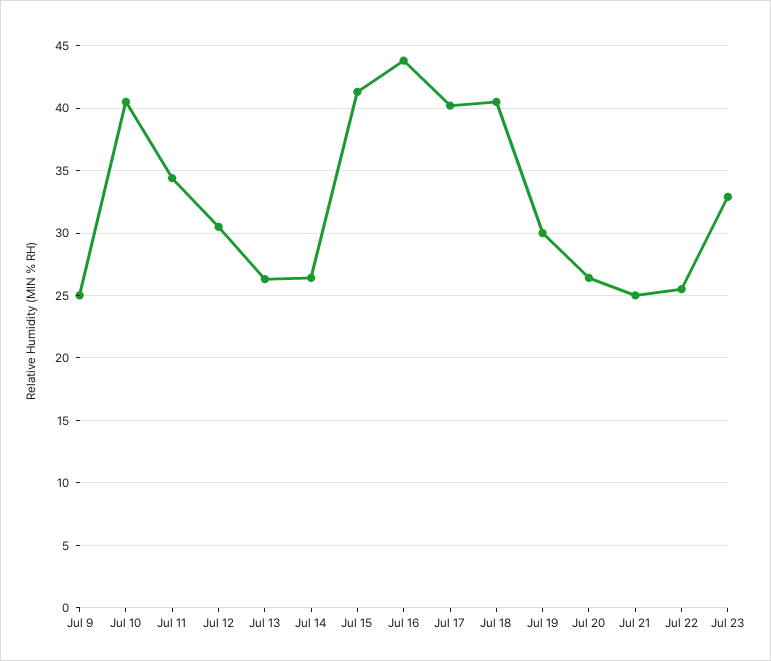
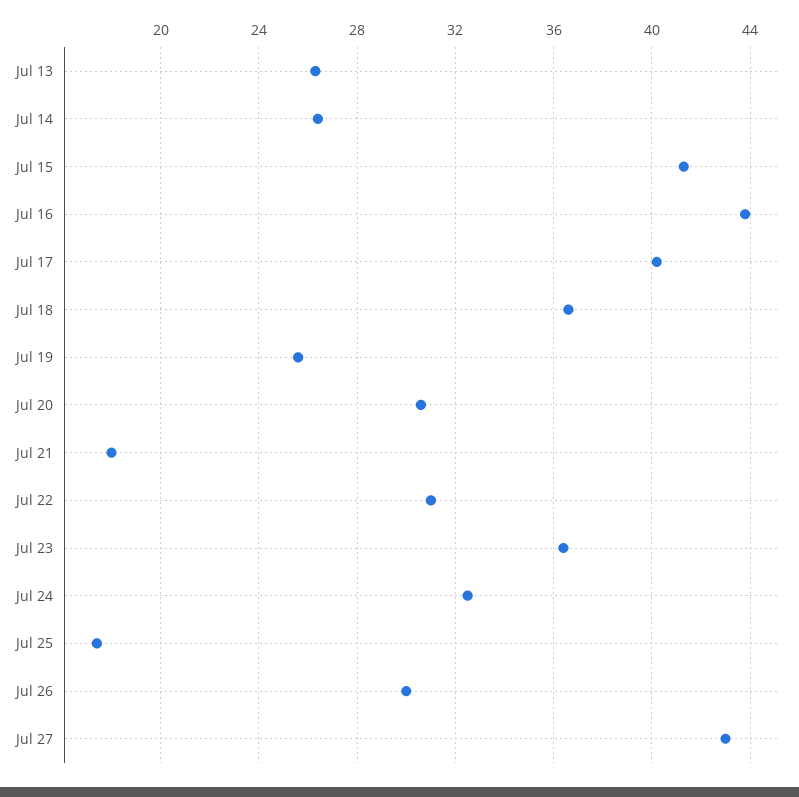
Jul 9: 25 -> none
Jul 10: 40.5 -> none
Jul 11: 34.5 -> none
Jul 12: 30.5 -> none
Jul 18: 40.5 -> 36.5
Jul 19: 30 -> 25.5
Jul 20: 26.5 -> 30.5
Jul 21: 25 -> 18
Jul 22: 25.5 -> 31
Jul 23: 33 -> 36.5
Jul 24: none -> 32.5
Jul 25: none -> 17.5
Jul 26: none -> 30
Jul 27: none -> 43

